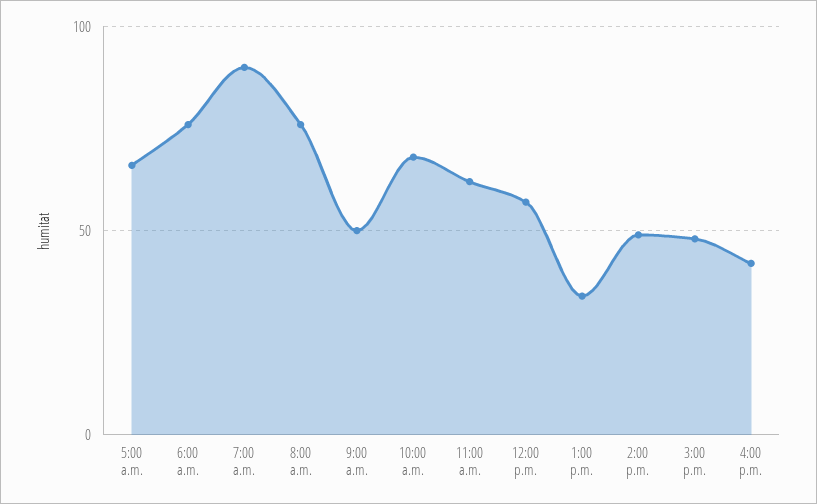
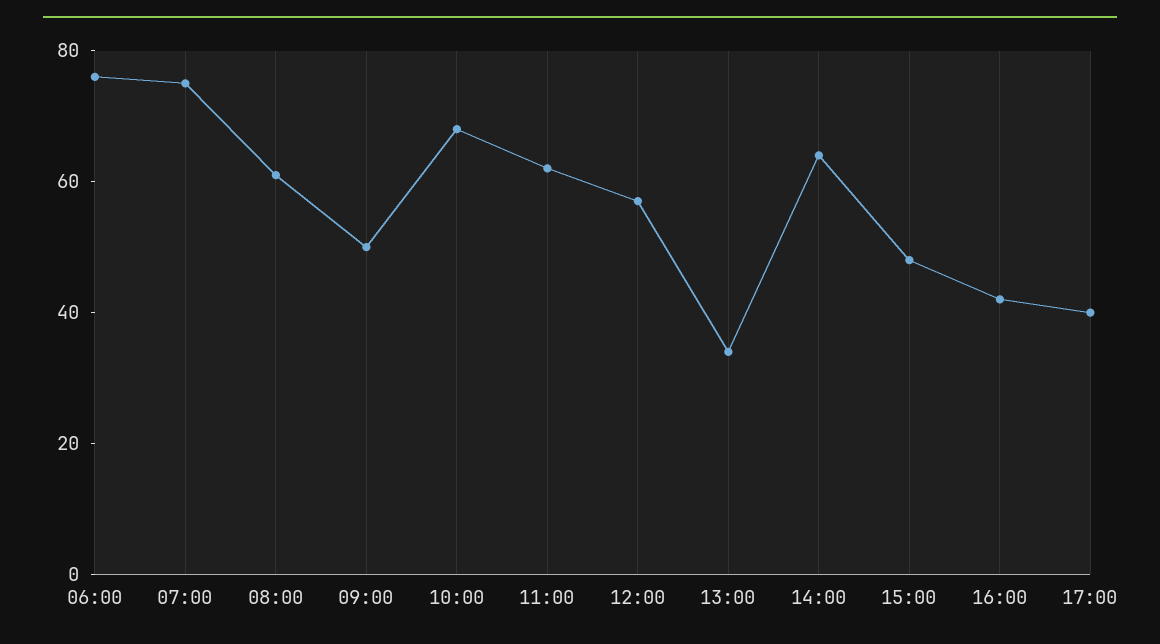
5:00 a.m.: 65 -> none
7:00 a.m.: 90 -> 75
8:00 a.m.: 75 -> 60
2:00 p.m.: 50 -> 65
17:00: none -> 40

